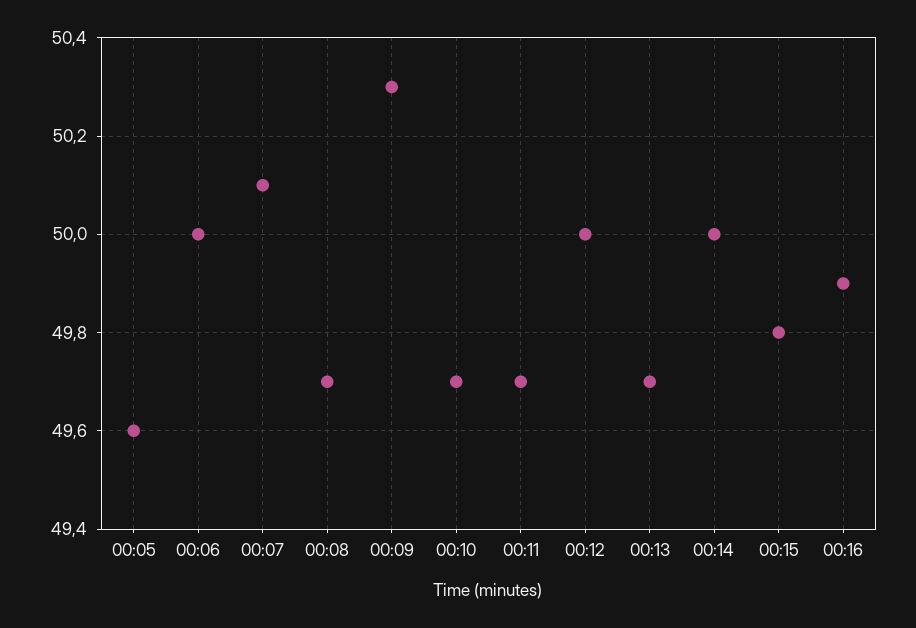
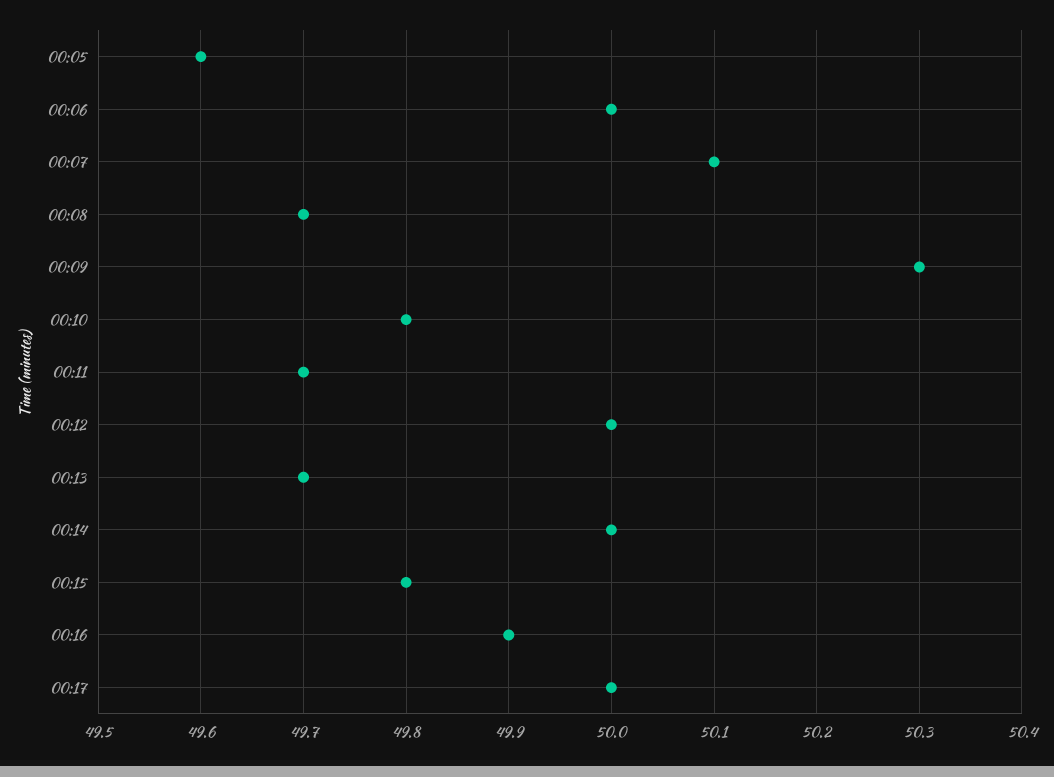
00:10: 49.7 -> 49.8
00:17: none -> 50

